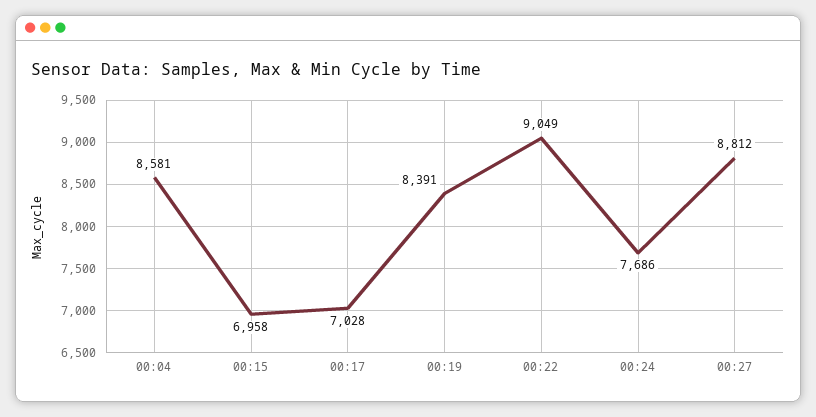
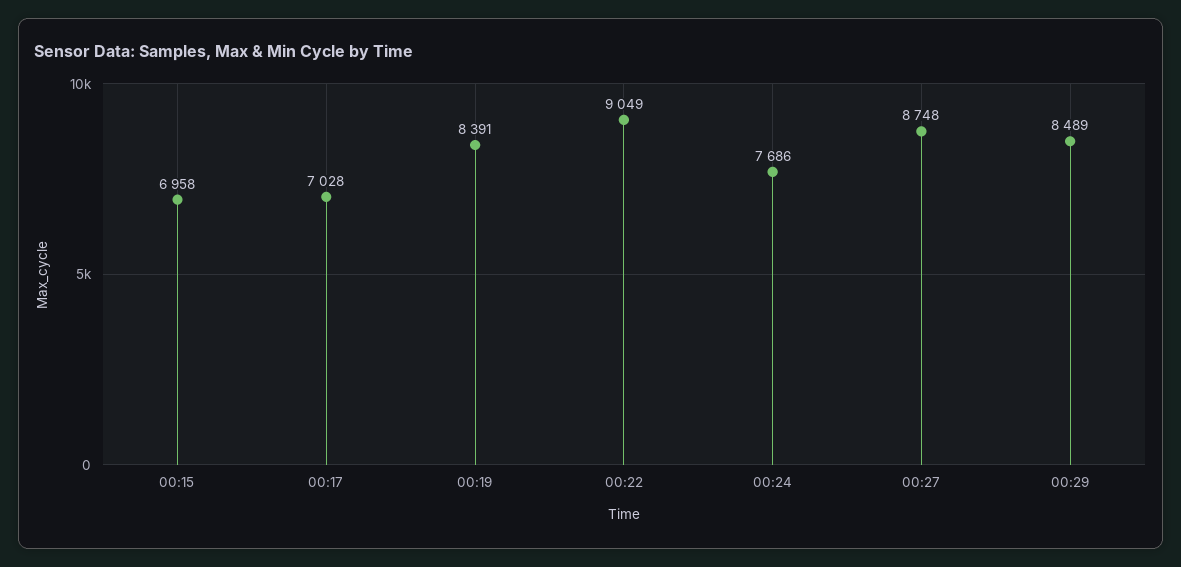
00:04: 8581 -> none
00:27: 8812 -> 8748
00:29: none -> 8489

